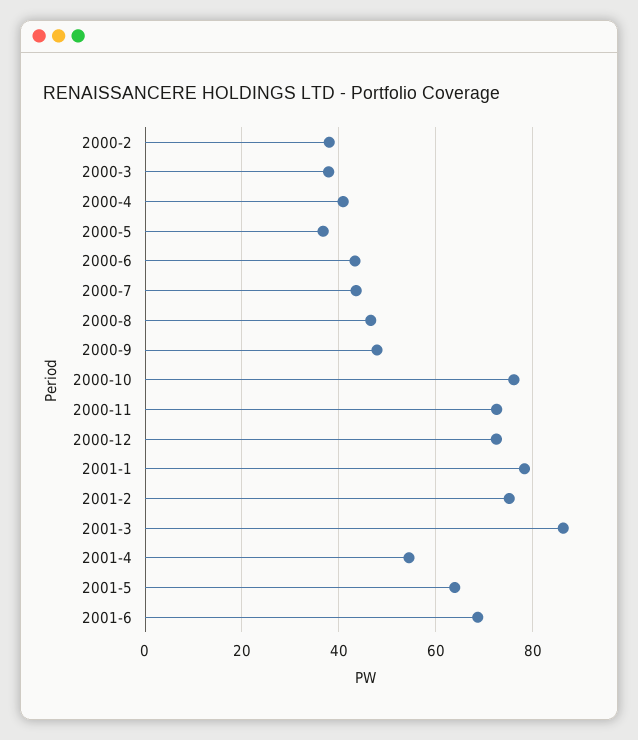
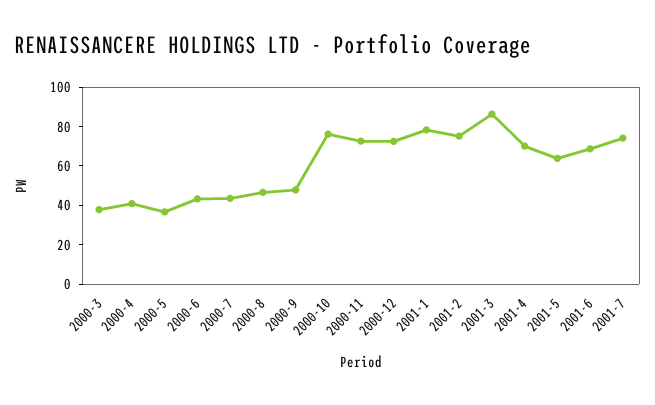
2000-2: 38 -> none
2001-4: 54 -> 70
2001-7: none -> 75

